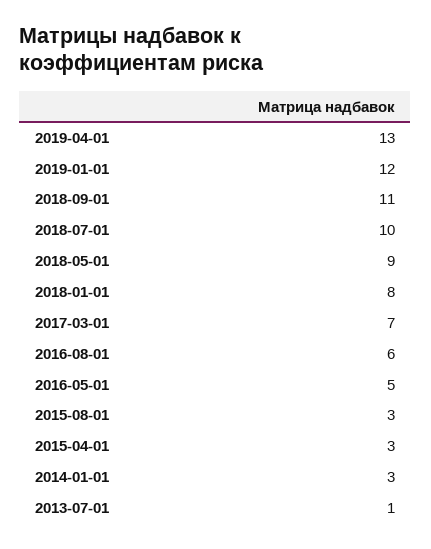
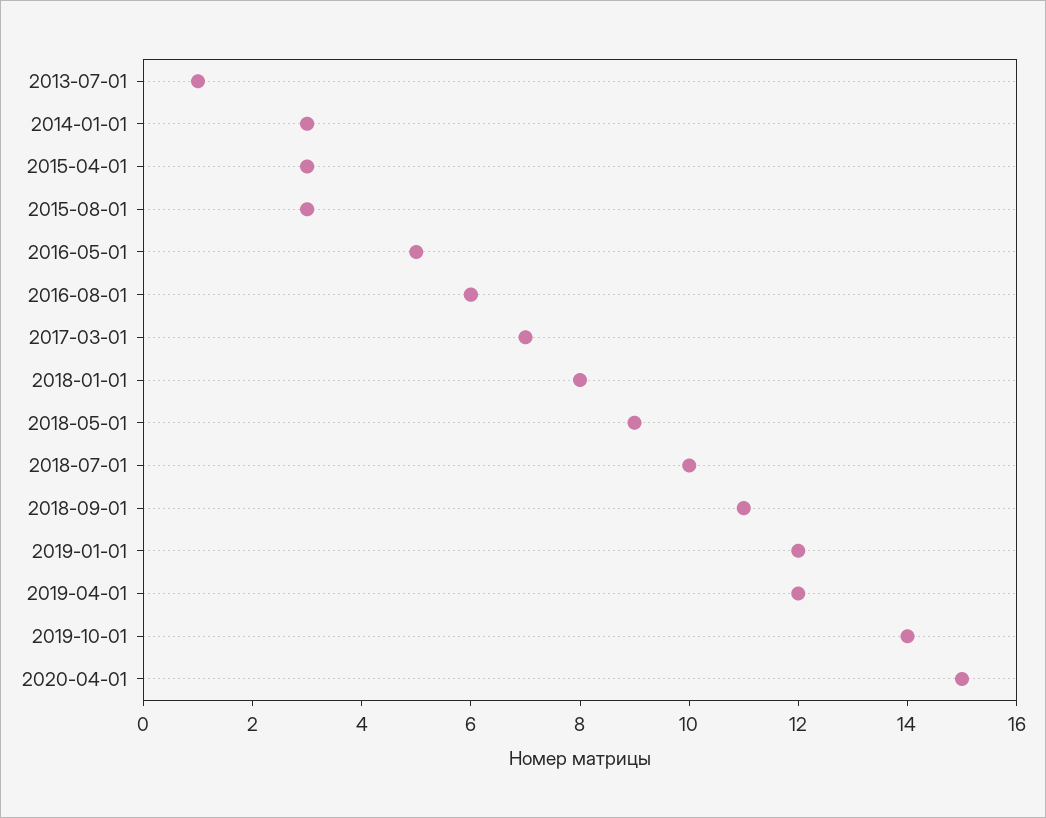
2019-04-01: 13 -> 12
2019-10-01: none -> 14
2020-04-01: none -> 15

